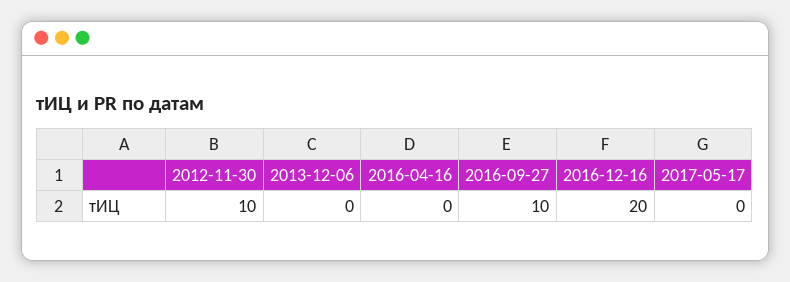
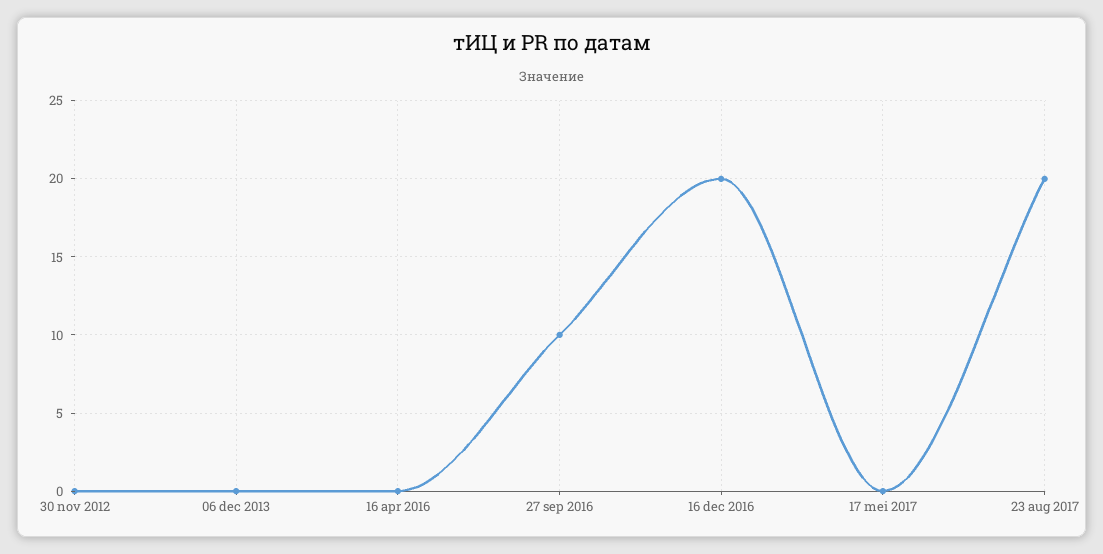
2012-11-30: 10 -> 0
23 aug 2017: none -> 20

